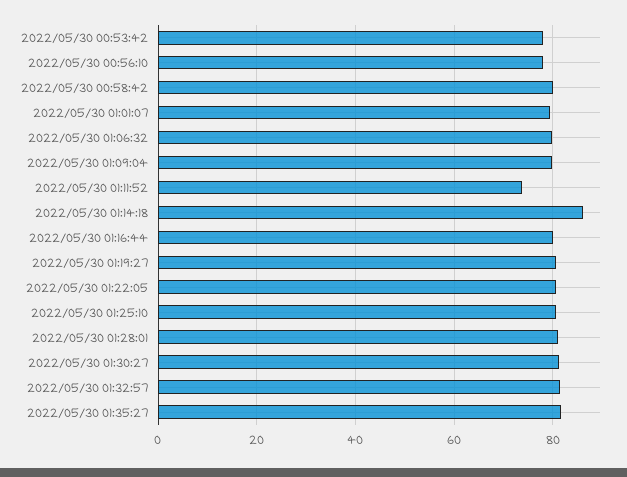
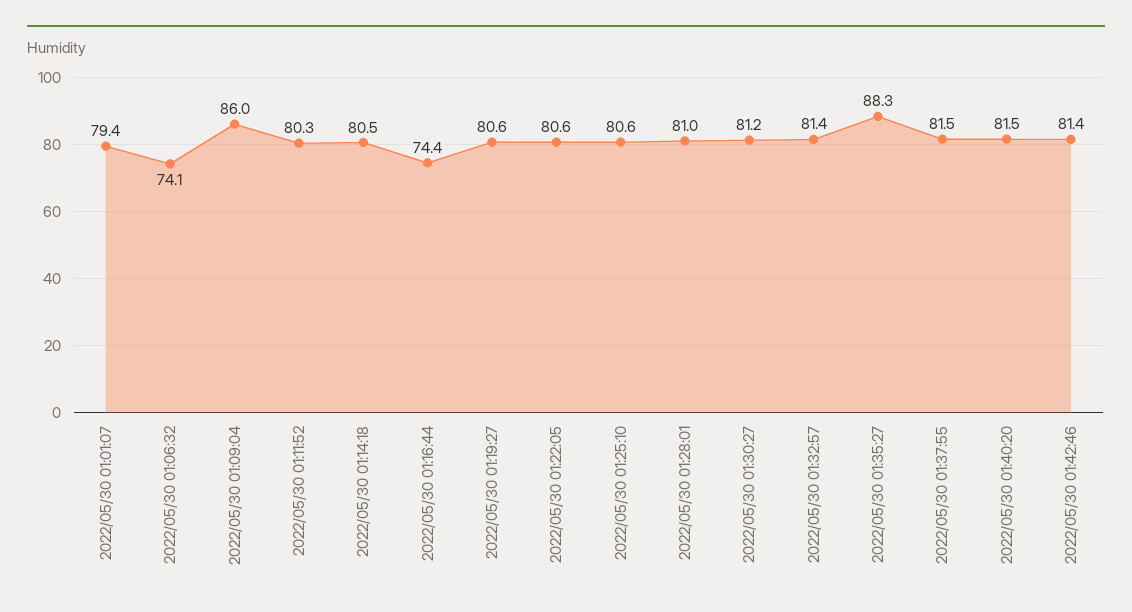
2022/05/30 00:53:42: 78 -> none
2022/05/30 00:56:10: 78 -> none
2022/05/30 00:58:42: 80 -> none
2022/05/30 01:06:32: 80 -> 74.1
2022/05/30 01:09:04: 80 -> 86
2022/05/30 01:11:52: 74 -> 80.3
2022/05/30 01:14:18: 86 -> 80.5
2022/05/30 01:16:44: 80 -> 74.4
2022/05/30 01:35:27: 82 -> 88.3
2022/05/30 01:37:55: none -> 81.5
2022/05/30 01:40:20: none -> 81.5
2022/05/30 01:42:46: none -> 81.4

